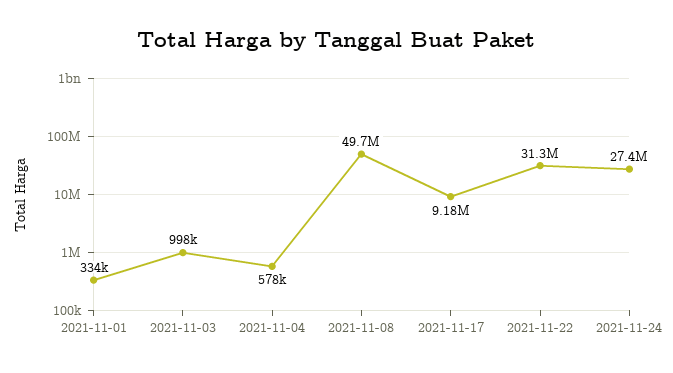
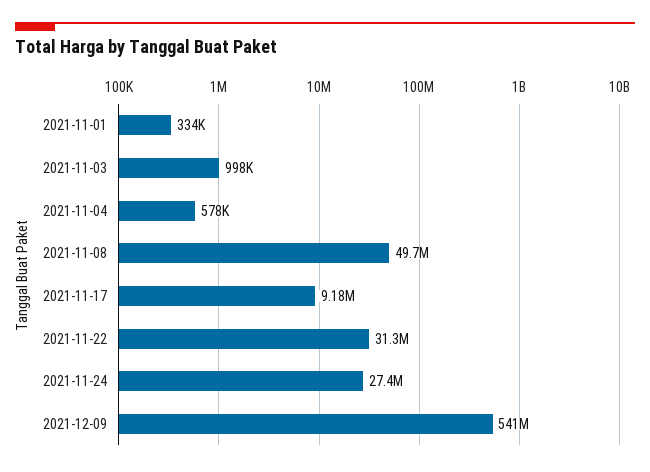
2021-12-09: none -> 541000000

